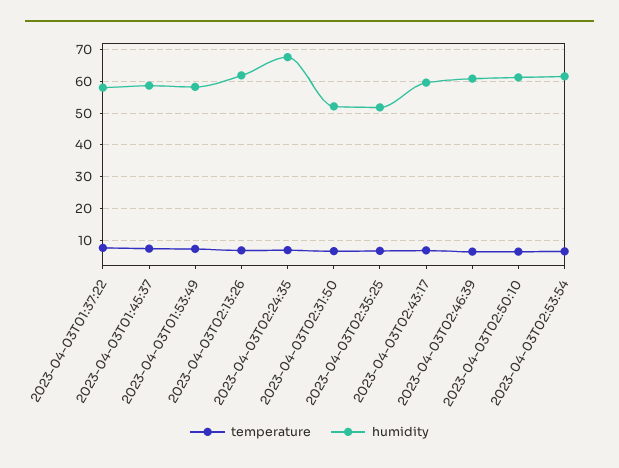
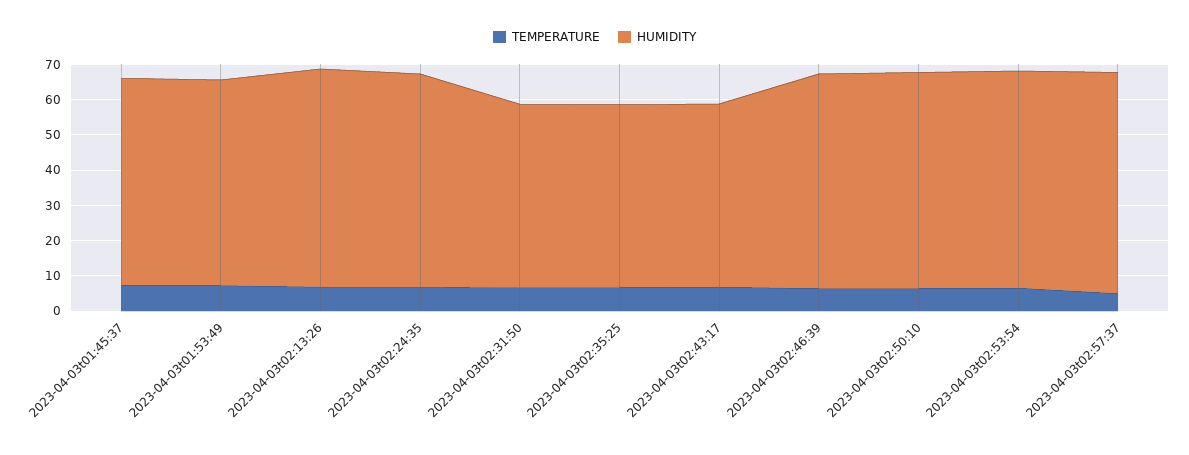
temperature, 2023-04-03T01:37:22: 8 -> none
humidity, 2023-04-03T01:37:22: 58 -> none
humidity, 2023-04-03T02:24:35: 68 -> 60
humidity, 2023-04-03T02:43:17: 60 -> 52.5
temperature, 2023-04-03t02:57:37: none -> 5
humidity, 2023-04-03t02:57:37: none -> 62.5

